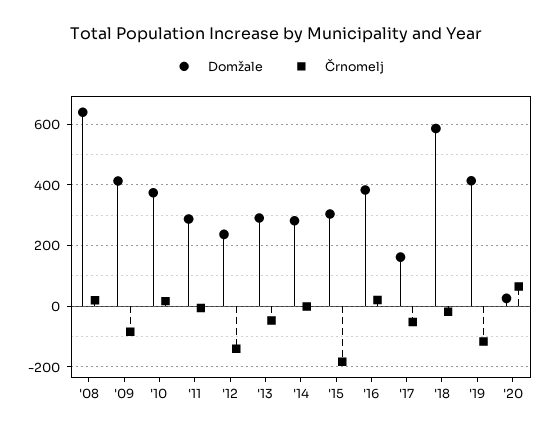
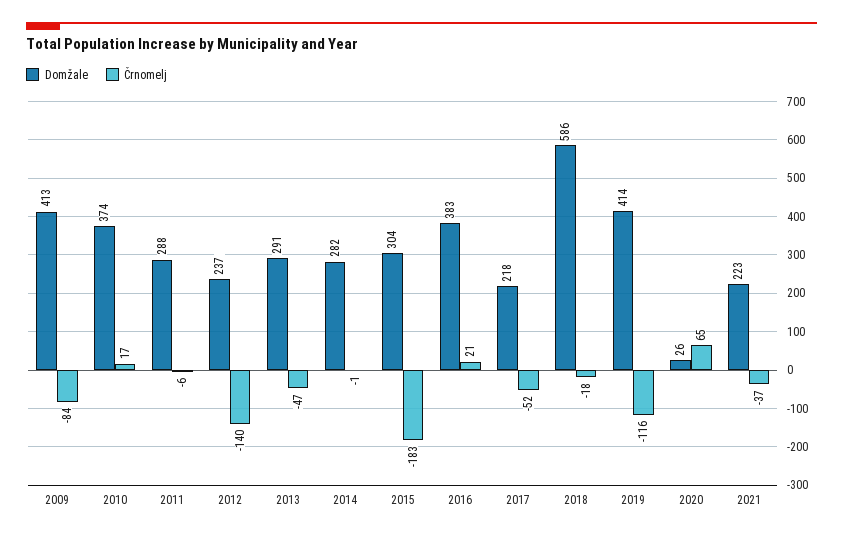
Domžale, '08: 640 -> none
Črnomelj, '08: 20 -> none
Domžale, '17: 160 -> 218
Domžale, 2021: none -> 223
Črnomelj, 2021: none -> -37

